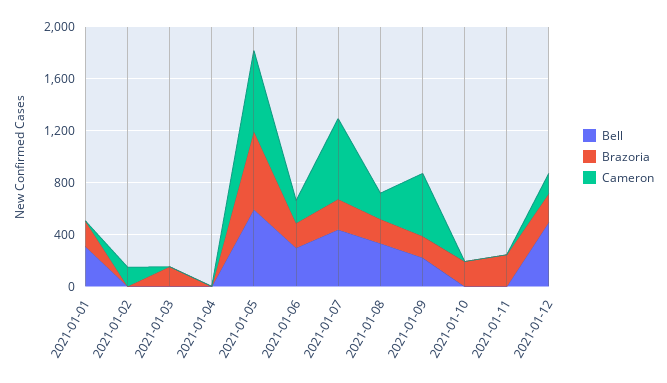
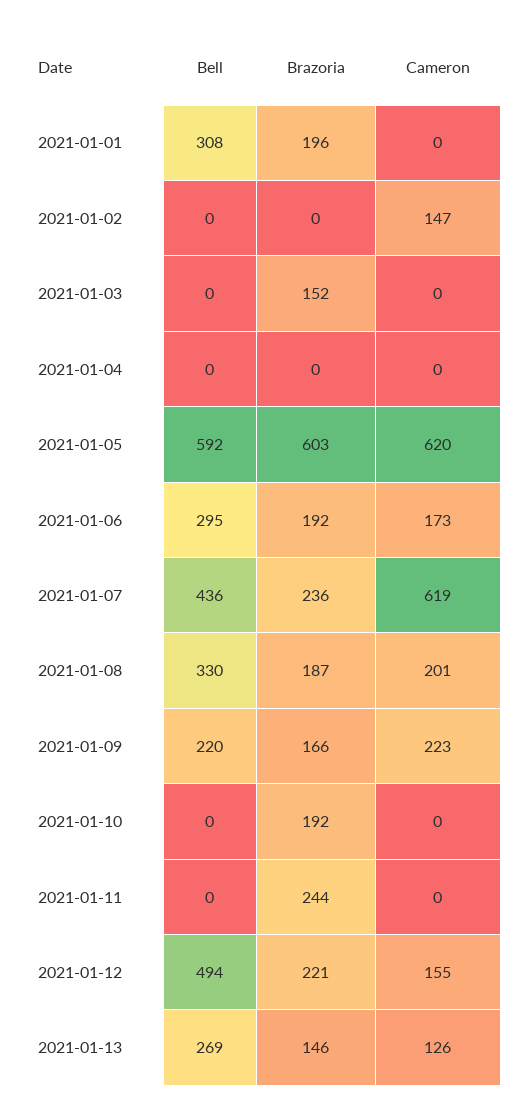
Cameron, 2021-01-09: 500 -> 223
Bell, 2021-01-13: none -> 269
Brazoria, 2021-01-13: none -> 146
Cameron, 2021-01-13: none -> 126

